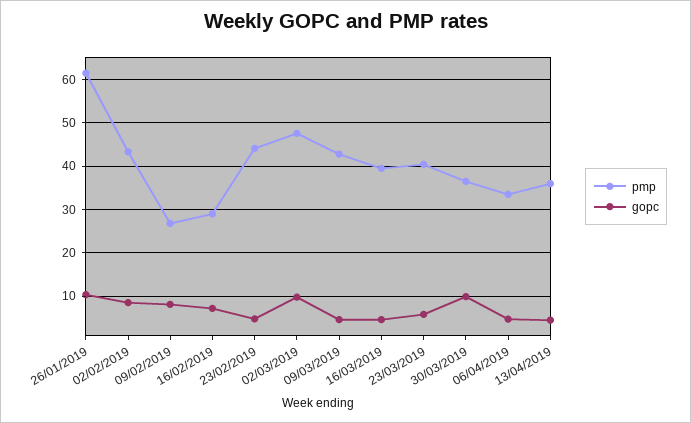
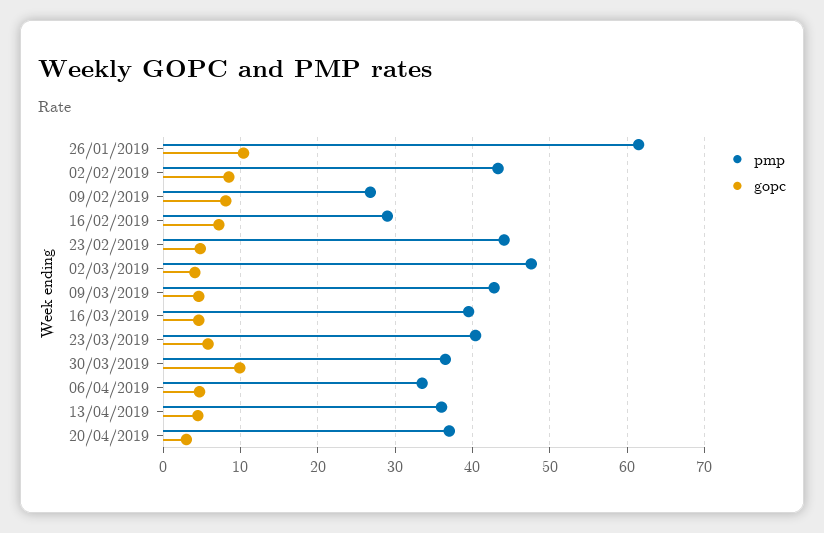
gopc, 02/03/2019: 10 -> 4
pmp, 20/04/2019: none -> 37
gopc, 20/04/2019: none -> 3

